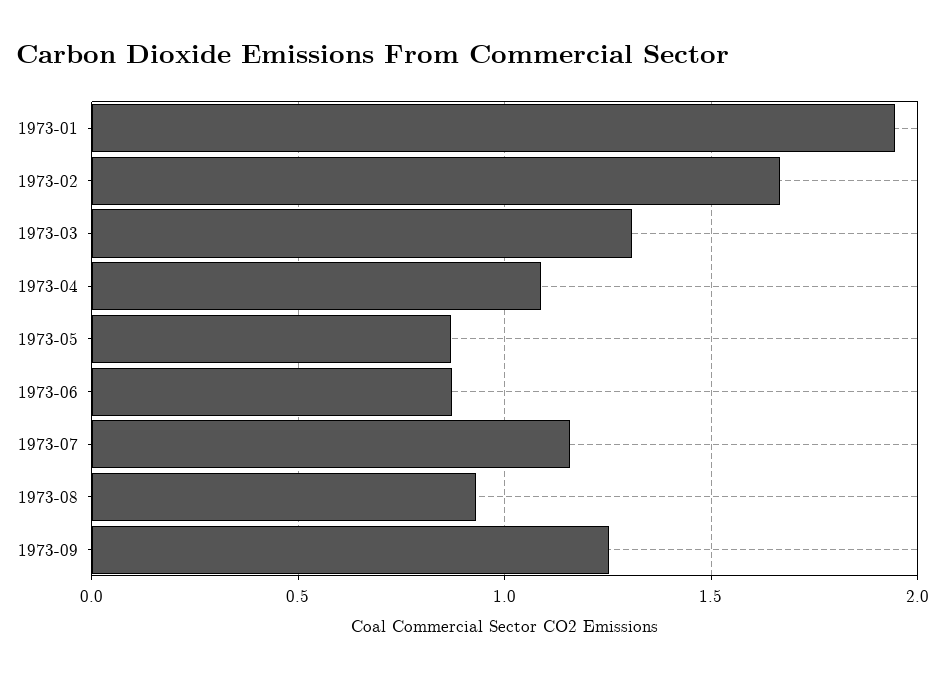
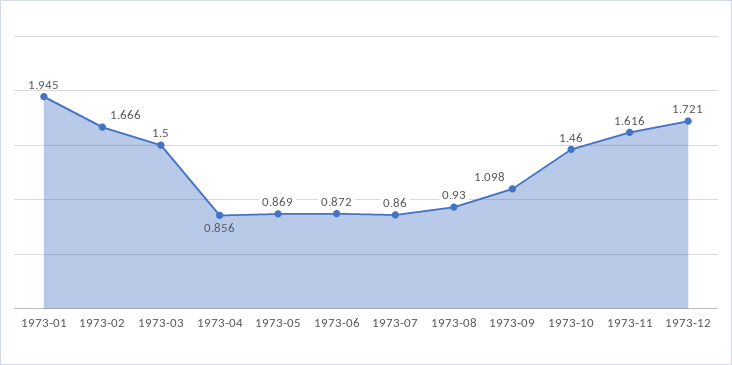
1973-03: 1.3 -> 1.5
1973-04: 1.1 -> 0.856
1973-07: 1.15 -> 0.86
1973-09: 1.25 -> 1.098
1973-10: none -> 1.46
1973-11: none -> 1.616
1973-12: none -> 1.721

